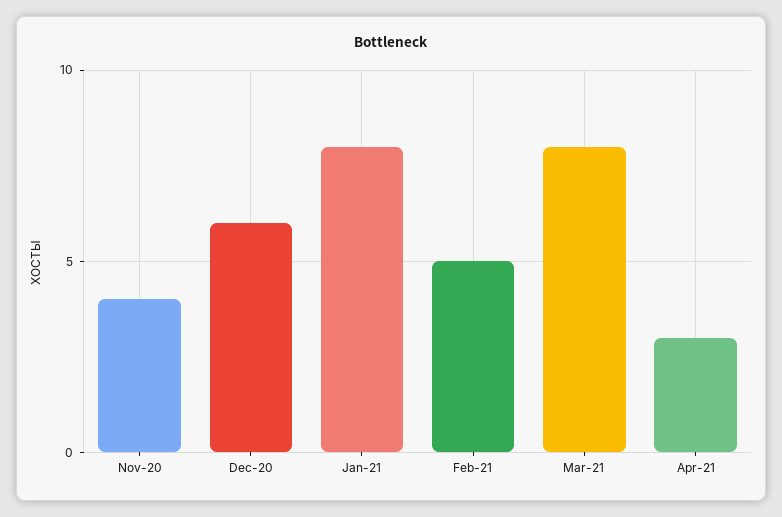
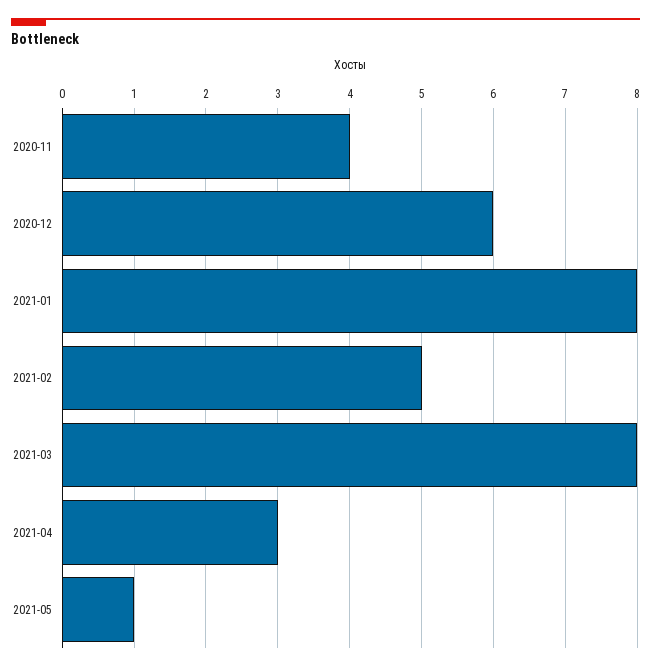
2021-05: none -> 1

